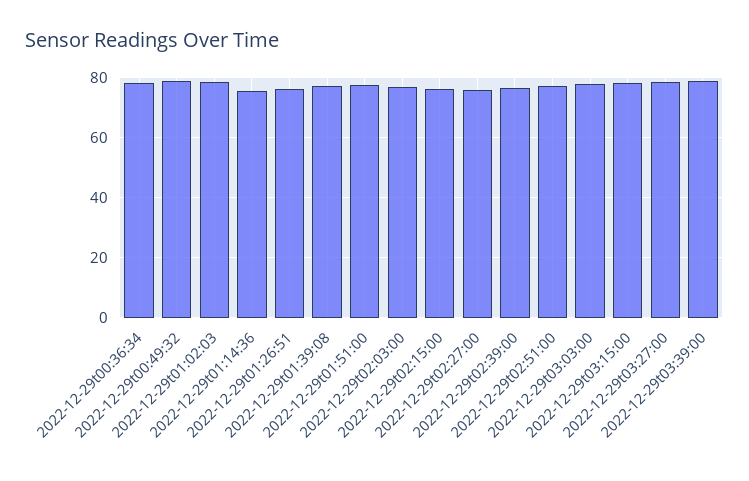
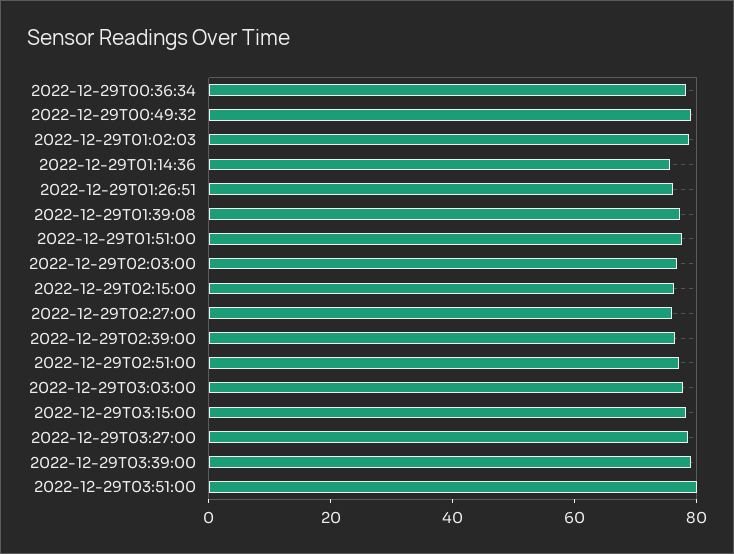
2022-12-29T03:51:00: none -> 80

